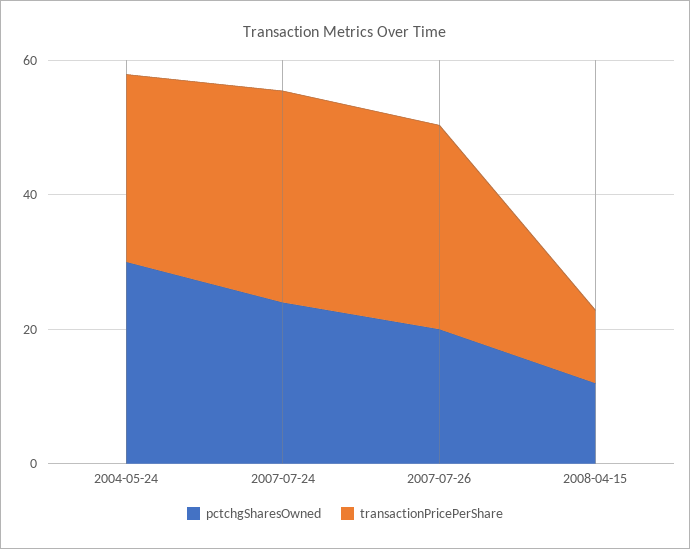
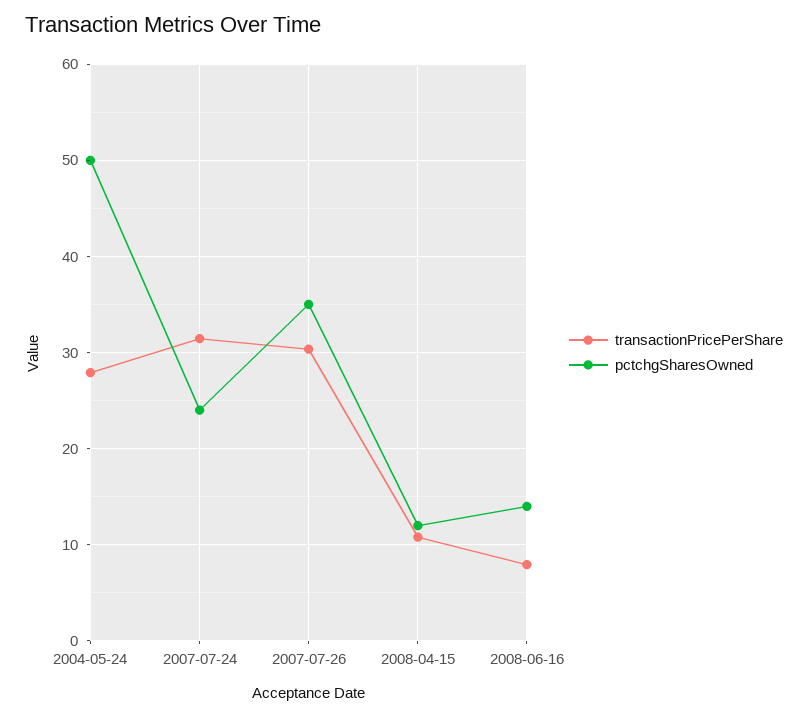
pctchgSharesOwned, 2004-05-24: 30 -> 50
pctchgSharesOwned, 2007-07-26: 20 -> 35
transactionPricePerShare, 2008-06-16: none -> 8
pctchgSharesOwned, 2008-06-16: none -> 14

